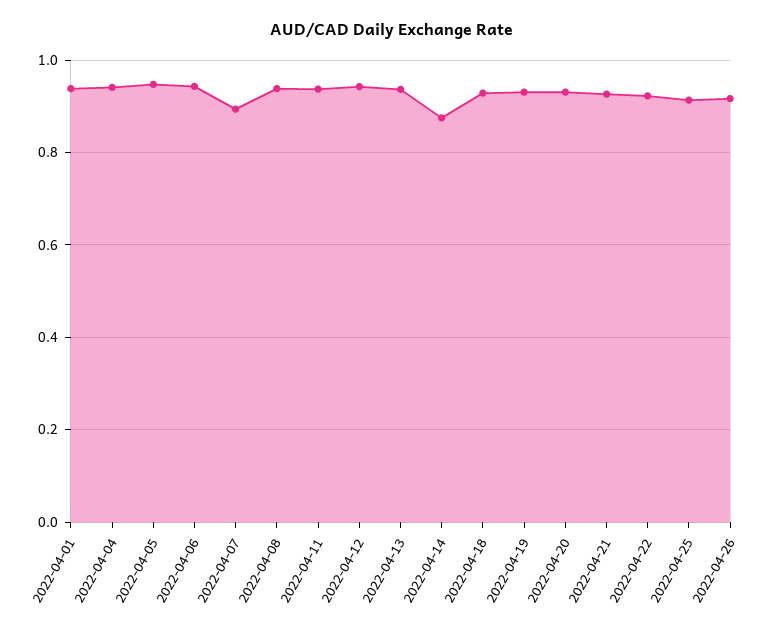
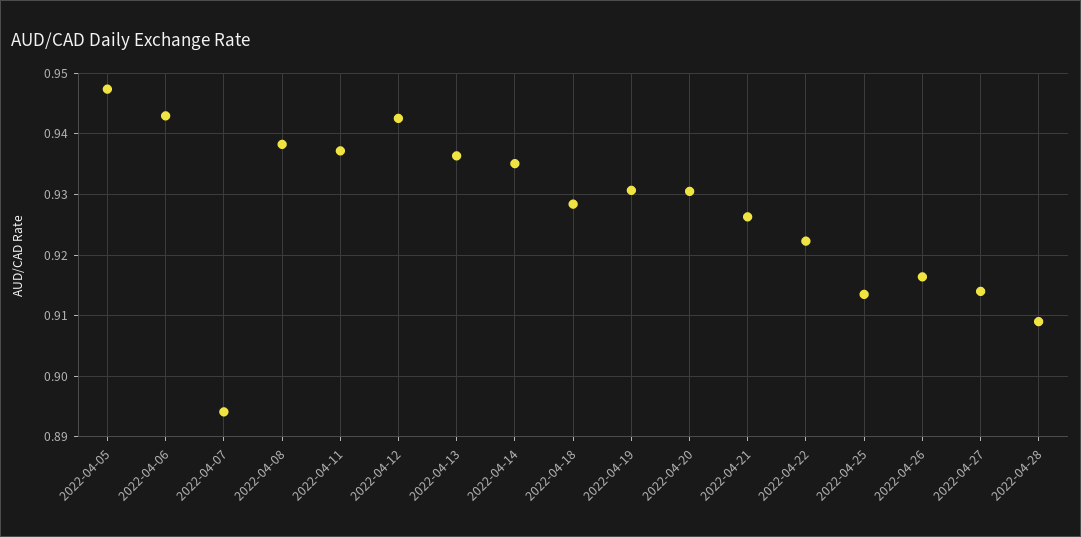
2022-04-01: 0.94 -> none
2022-04-04: 0.94 -> none
2022-04-14: 0.88 -> 0.935
2022-04-27: none -> 0.914
2022-04-28: none -> 0.909

